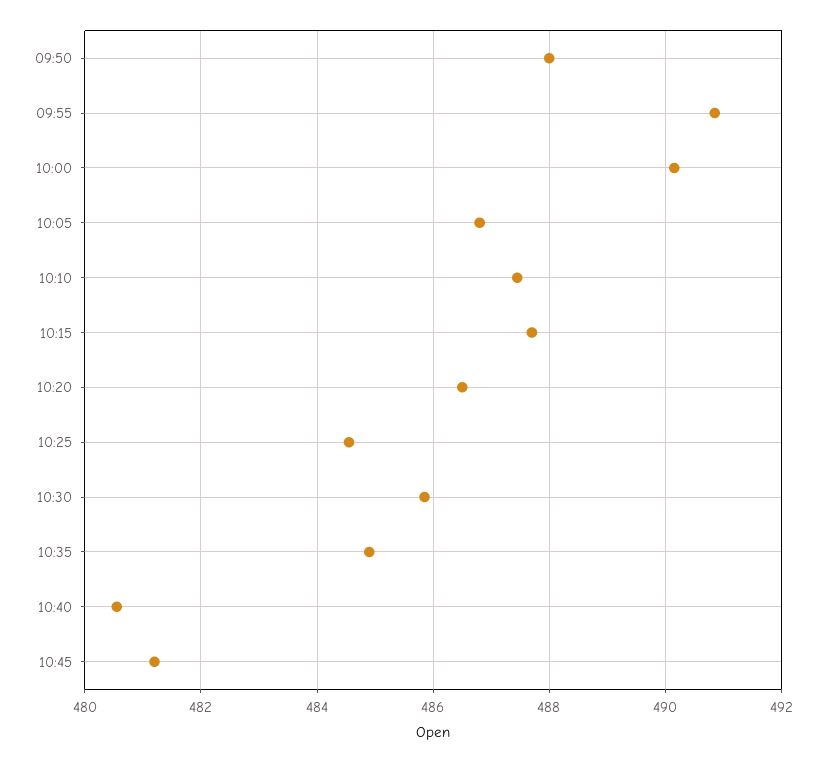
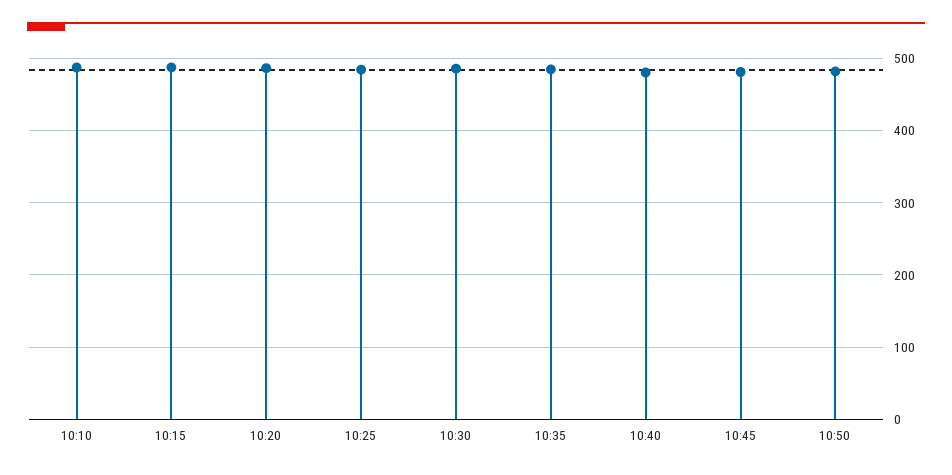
09:50: 488 -> none
09:55: 490.8 -> none
10:00: 490.2 -> none
10:05: 486.8 -> none
10:50: none -> 480

